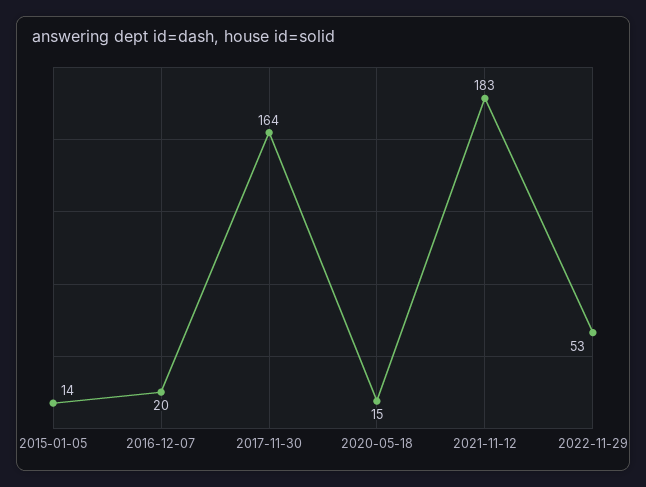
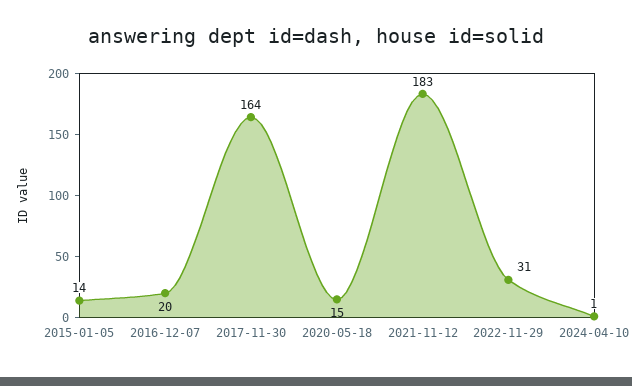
2022-11-29: 53 -> 31
2024-04-10: none -> 1

